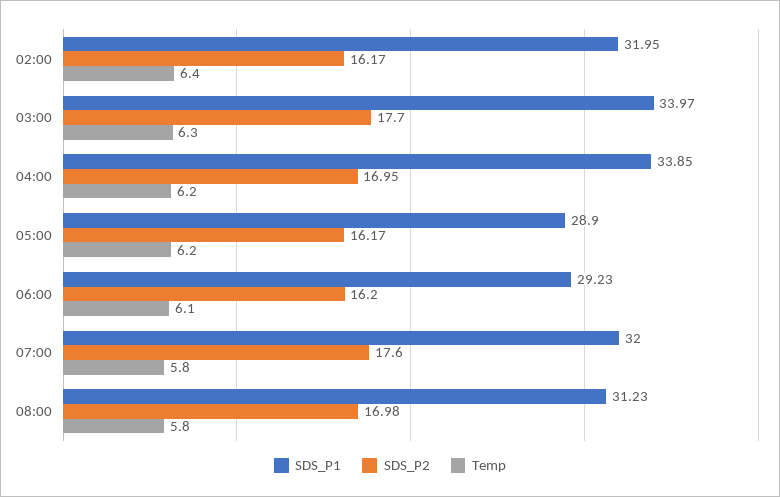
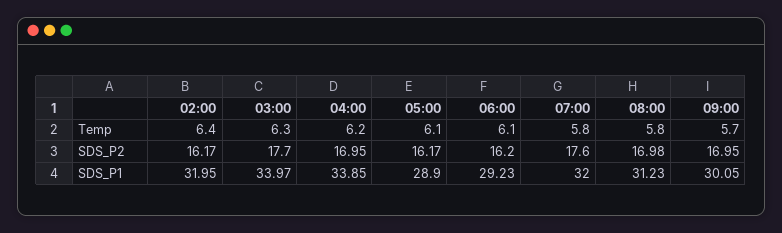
Temp, 05:00: 6.2 -> 6.1
Temp, 09:00: none -> 5.7
SDS_P2, 09:00: none -> 16.95
SDS_P1, 09:00: none -> 30.05

